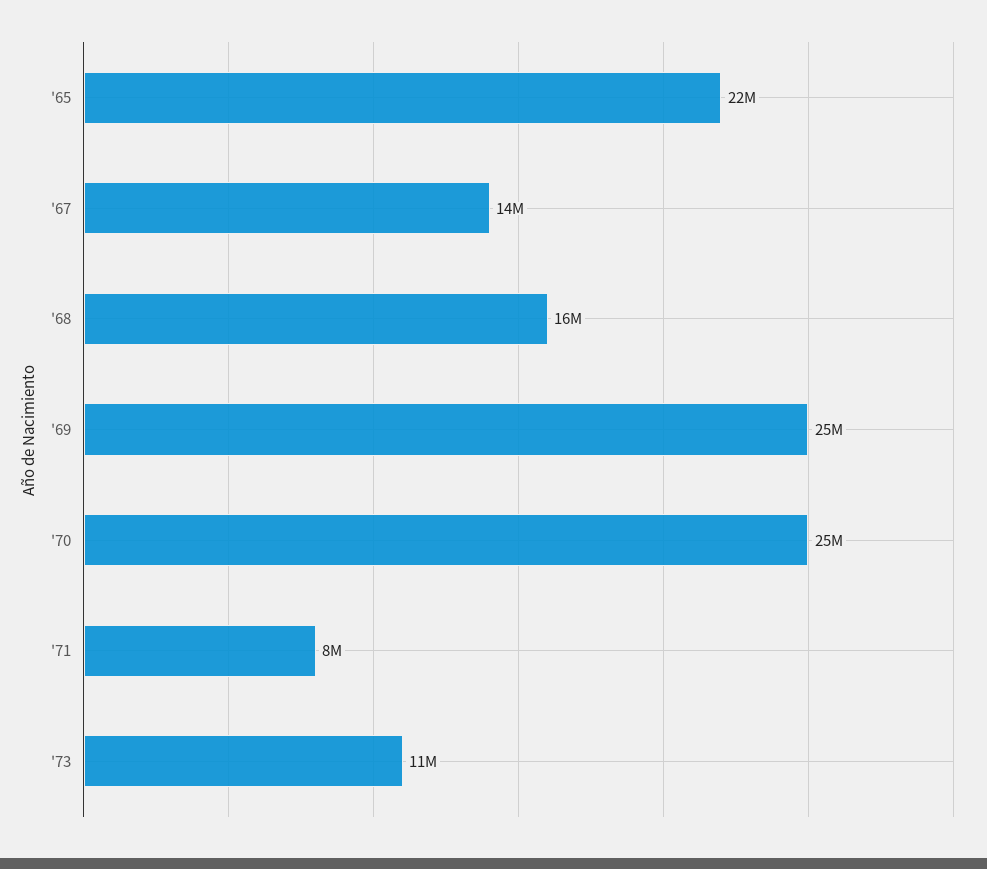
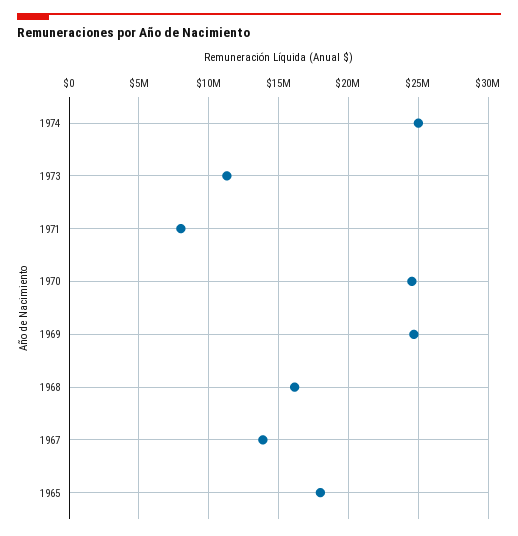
'65: 22000000 -> 18000000
1974: none -> 25000000

